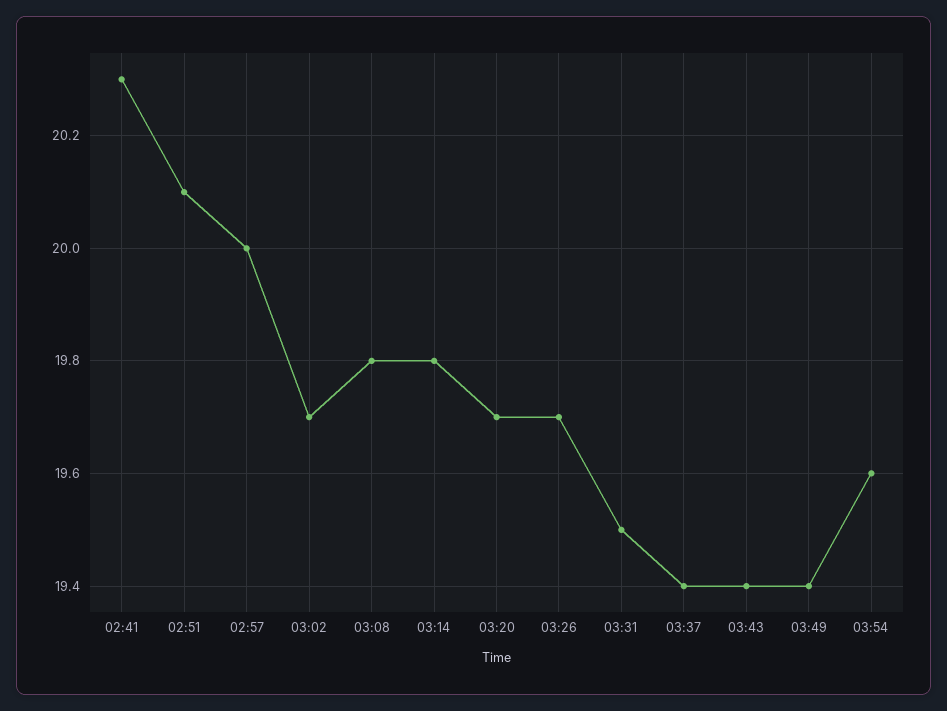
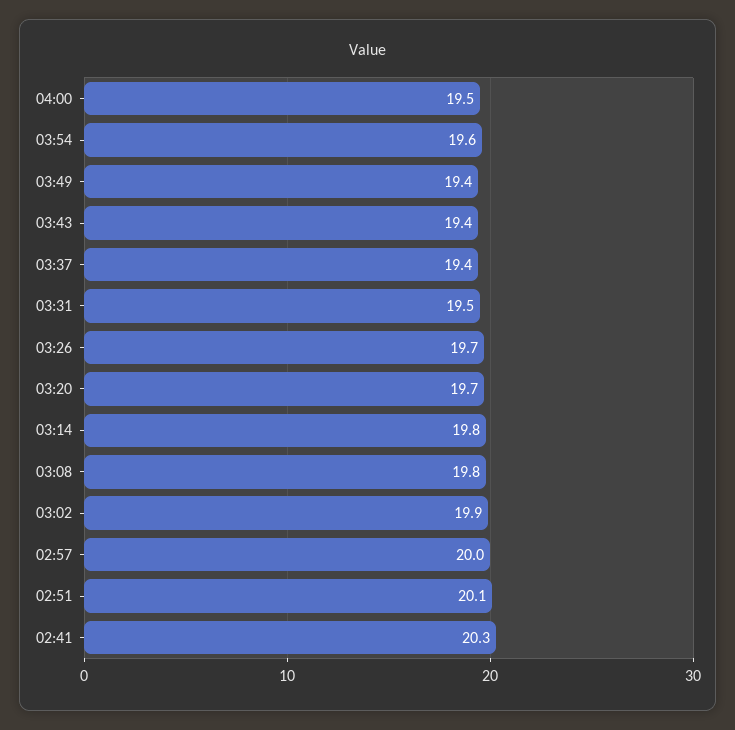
03:02: 19.7 -> 19.9
04:00: none -> 19.5

